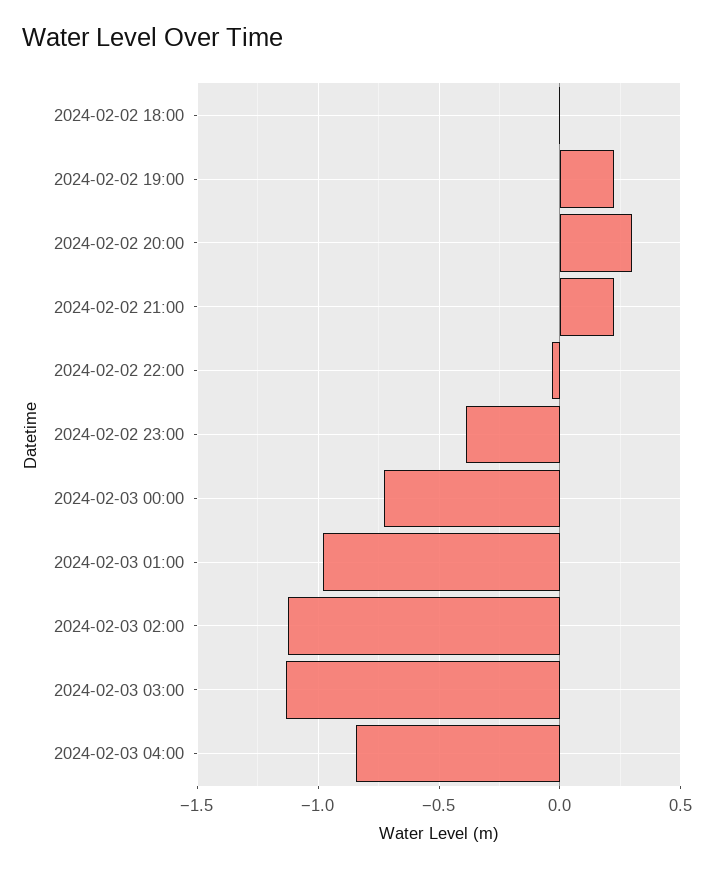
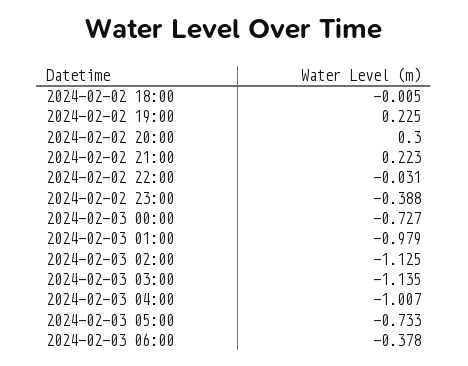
2024-02-03 04:00: -0.85 -> -1.007
2024-02-03 05:00: none -> -0.733
2024-02-03 06:00: none -> -0.378

